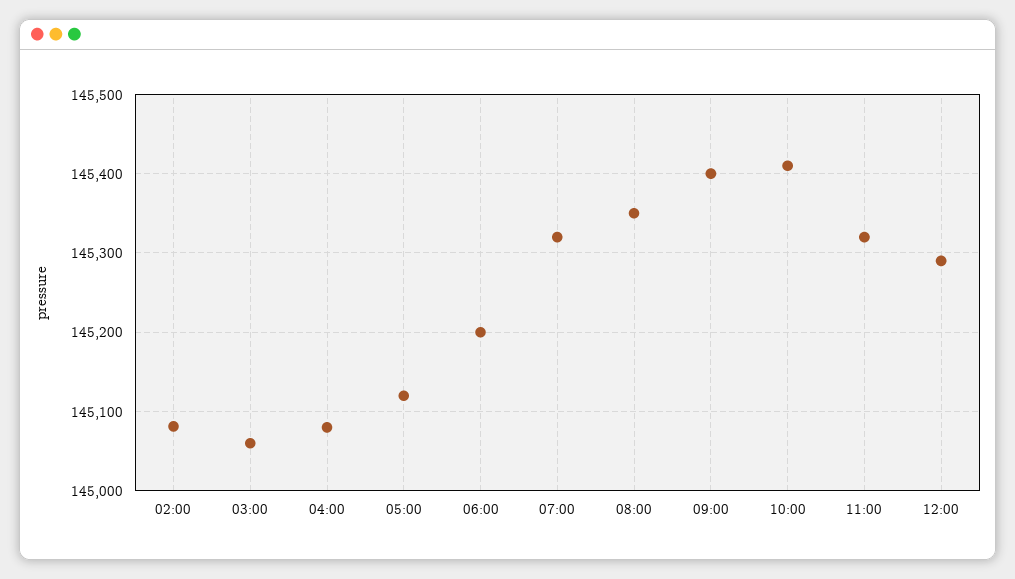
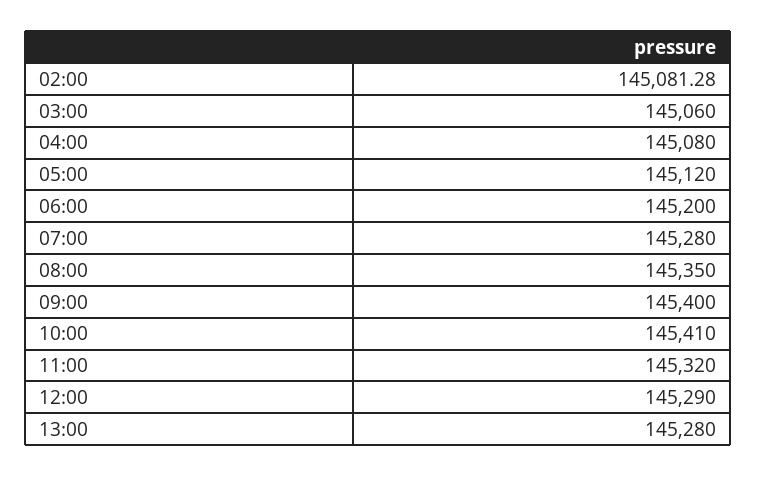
07:00: 145320 -> 145280
13:00: none -> 145280

